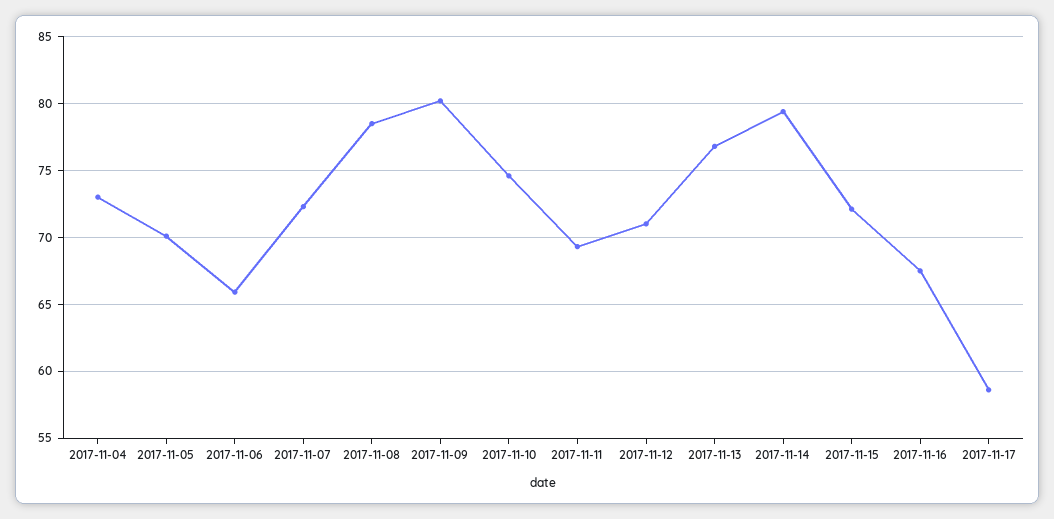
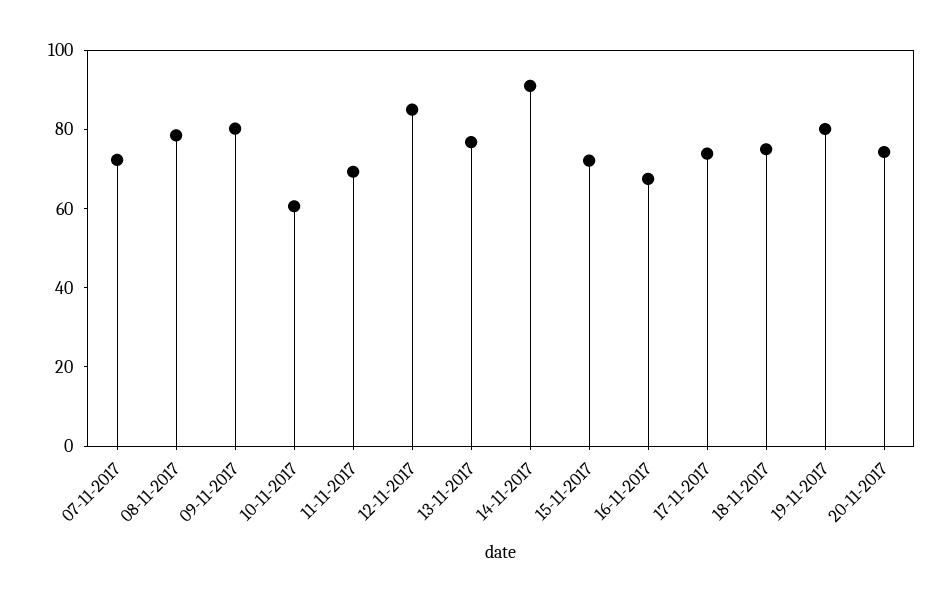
2017-11-04: 73 -> none
2017-11-05: 70 -> none
2017-11-06: 66 -> none
2017-11-10: 74.5 -> 60
2017-11-12: 71 -> 85
2017-11-14: 79.5 -> 90
2017-11-17: 58.5 -> 75
18-11-2017: none -> 75
19-11-2017: none -> 80
20-11-2017: none -> 75

